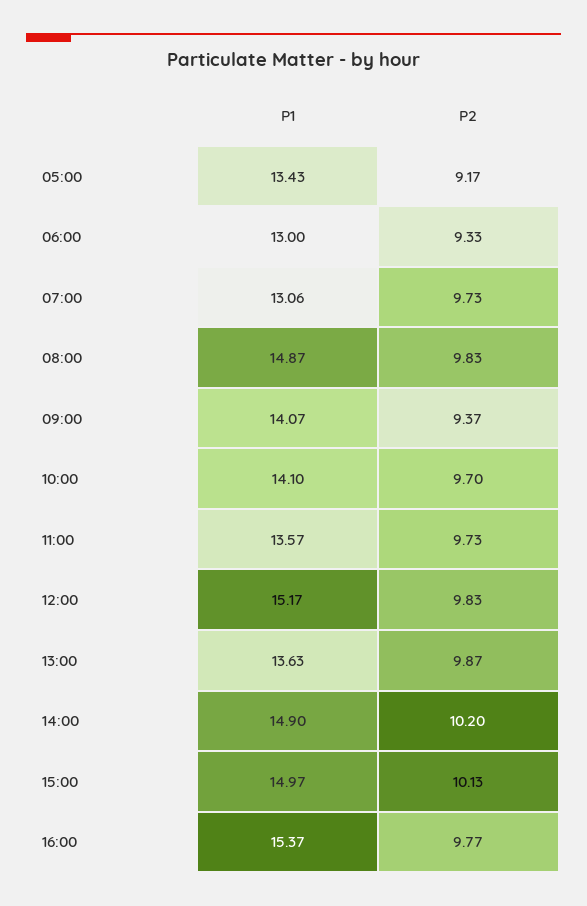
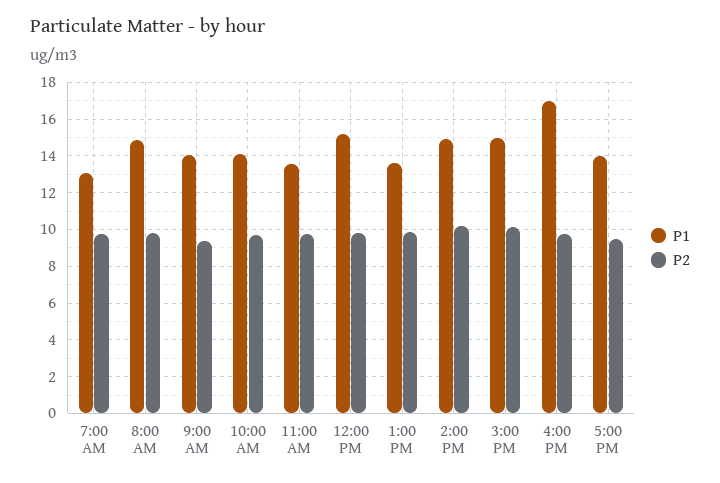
P1, 05:00: 13.43 -> none
P2, 05:00: 9.17 -> none
P1, 06:00: 13 -> none
P2, 06:00: 9.33 -> none
P1, 16:00: 15.37 -> 17
P1, 5:00 PM: none -> 14
P2, 5:00 PM: none -> 9.5

